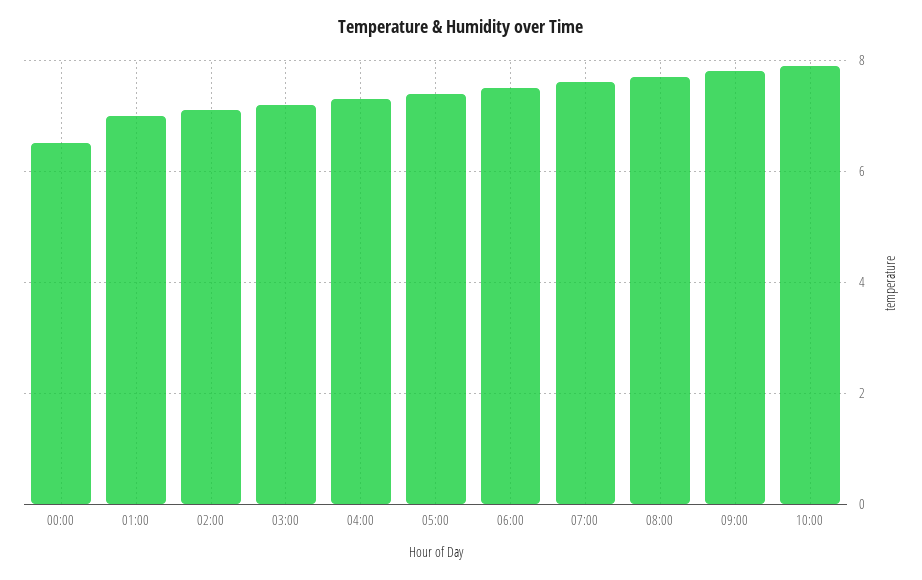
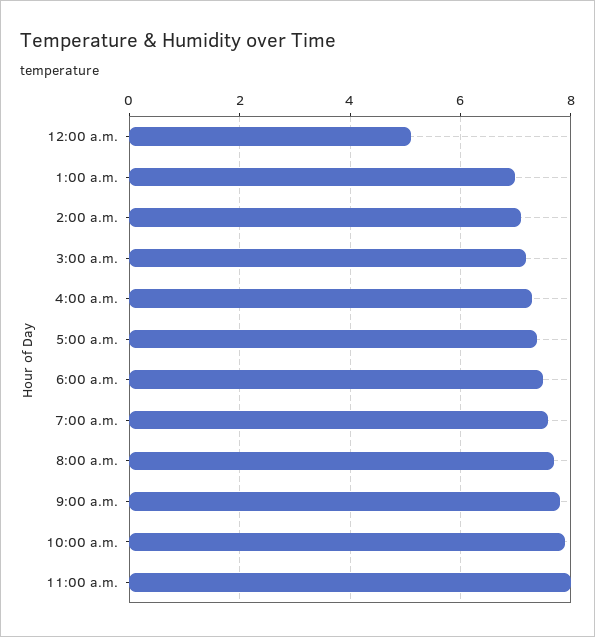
00:00: 6.5 -> 5
11:00 a.m.: none -> 8

